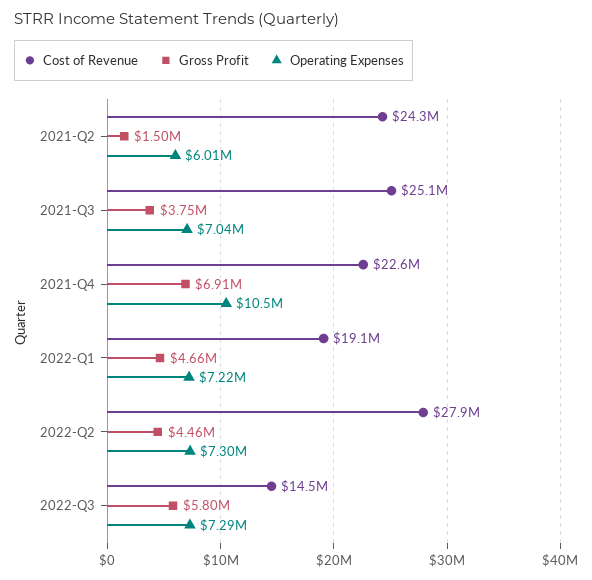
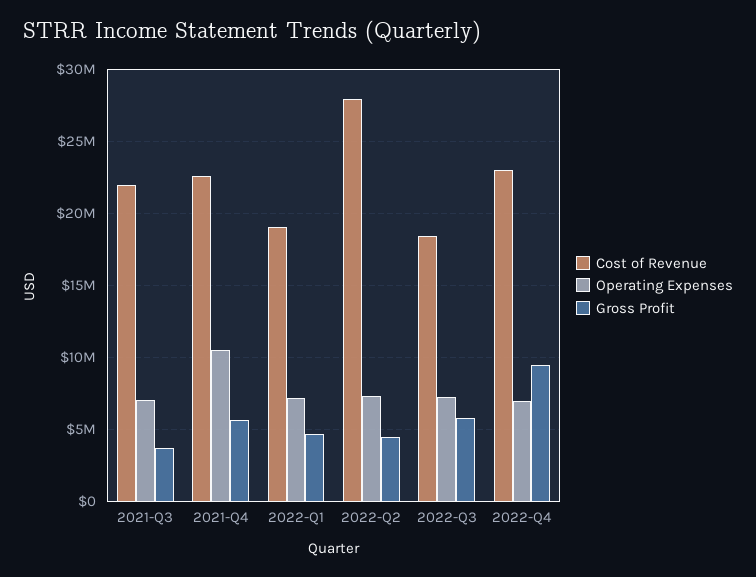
Cost of Revenue, 2021-Q2: 24300000 -> none
Gross Profit, 2021-Q2: 1500000 -> none
Operating Expenses, 2021-Q2: 6010000 -> none
Cost of Revenue, 2021-Q3: 25100000 -> 22000000
Gross Profit, 2021-Q4: 6910000 -> 5500000
Cost of Revenue, 2022-Q3: 14500000 -> 18500000
Cost of Revenue, 2022-Q4: none -> 23000000
Operating Expenses, 2022-Q4: none -> 7000000
Gross Profit, 2022-Q4: none -> 9500000

